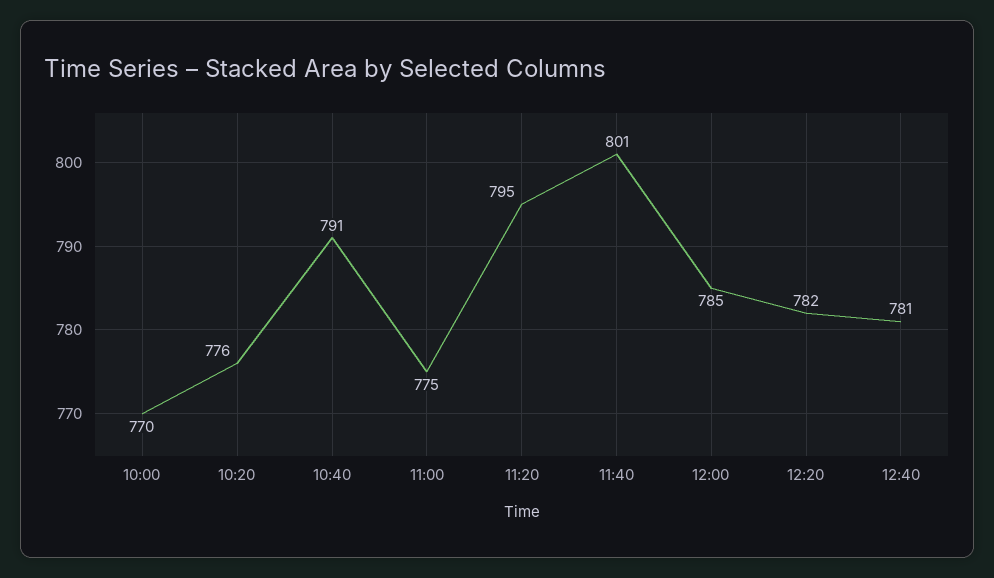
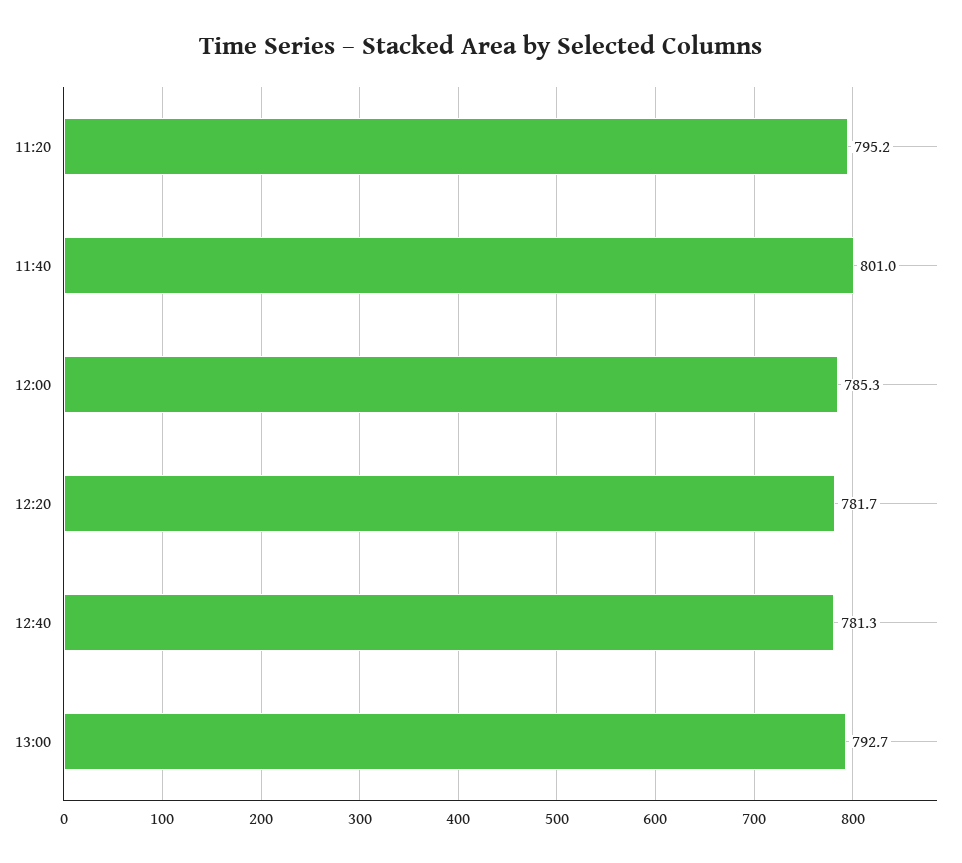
10:00: 770 -> none
10:20: 776 -> none
10:40: 791 -> none
11:00: 775 -> none
13:00: none -> 792.7

